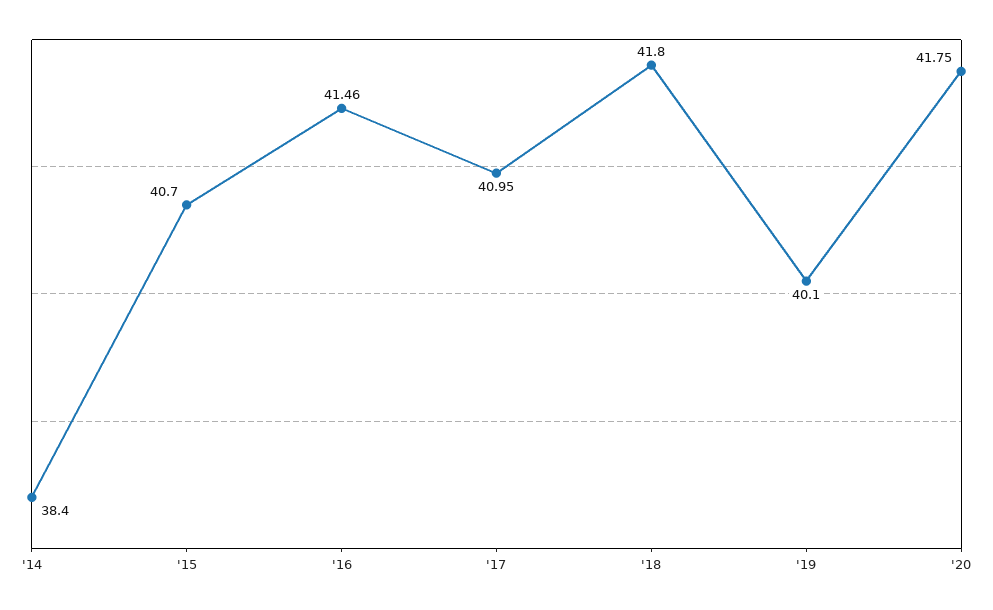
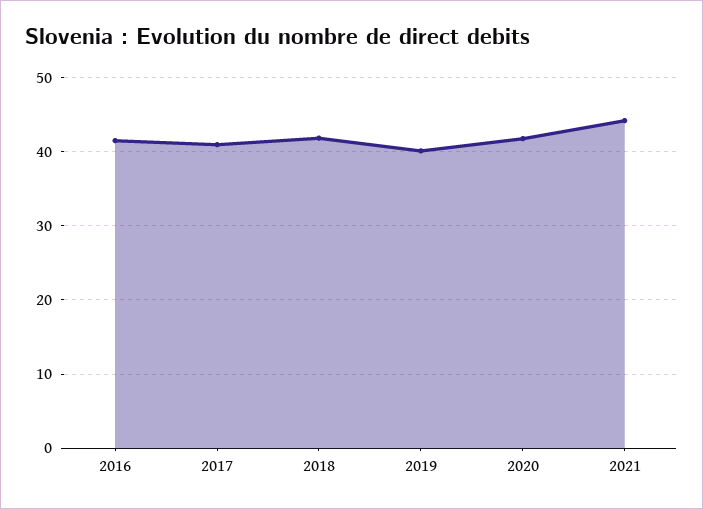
'14: 38.4 -> none
'15: 40.7 -> none
2021: none -> 44

